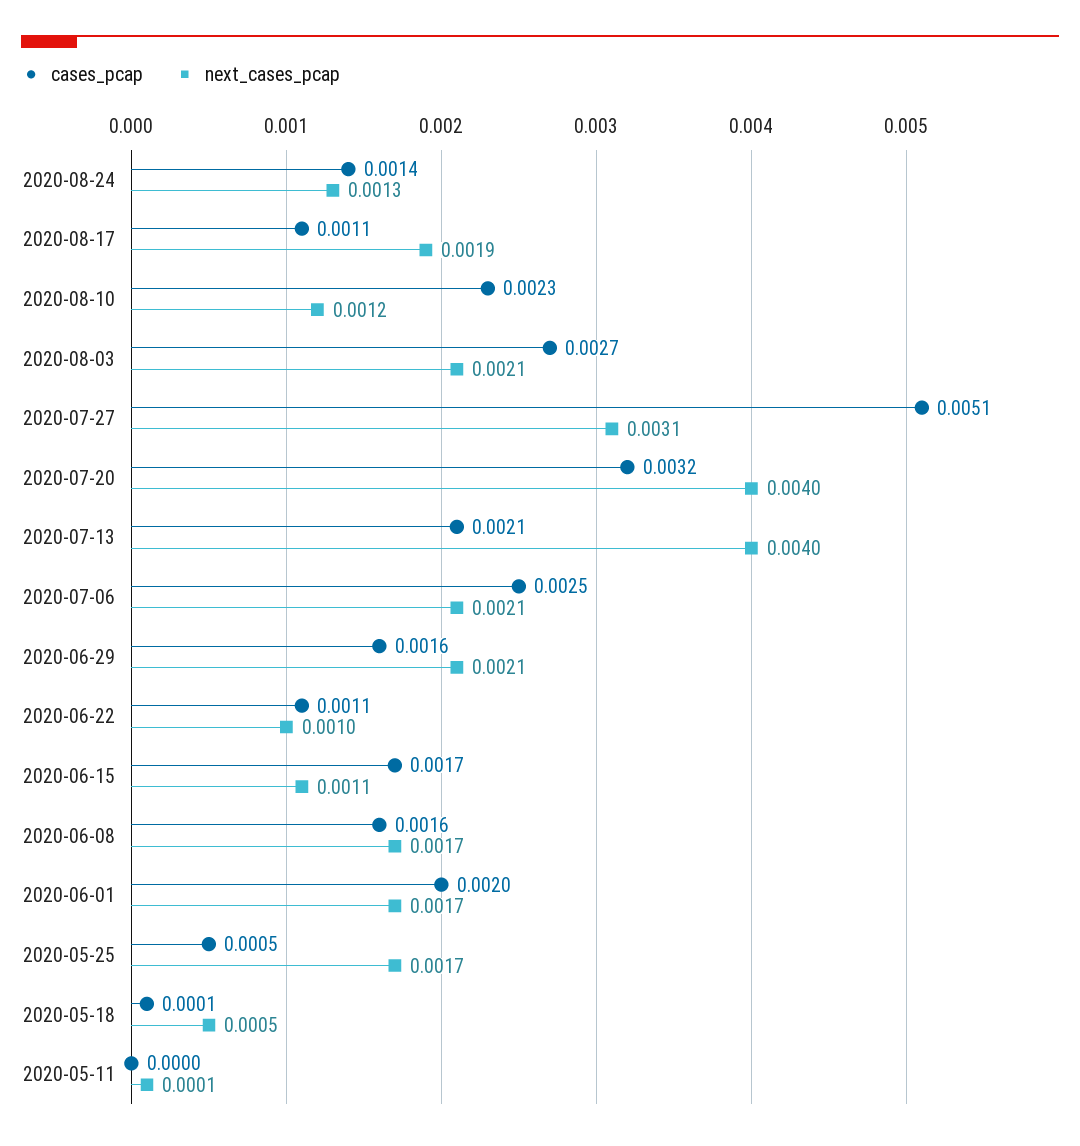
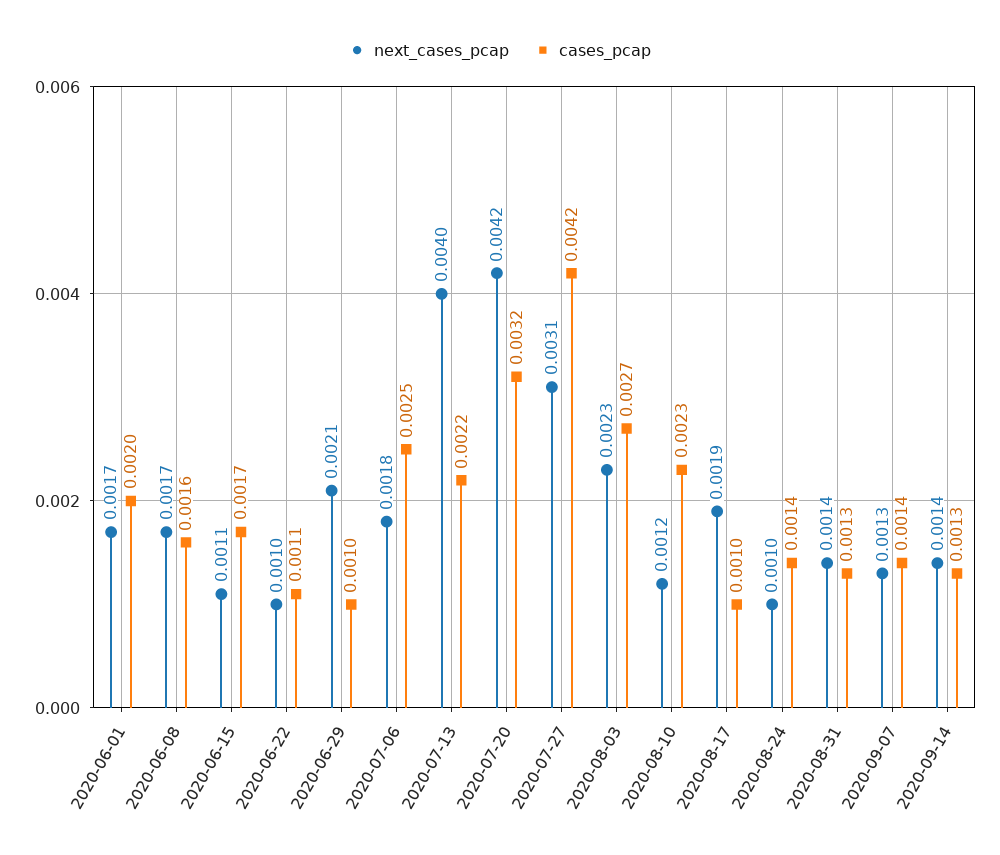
next_cases_pcap, 2020-08-24: 0.0013 -> 0.001
cases_pcap, 2020-08-17: 0.0011 -> 0.001
next_cases_pcap, 2020-08-03: 0.0021 -> 0.0023
cases_pcap, 2020-07-27: 0.0051 -> 0.0042
next_cases_pcap, 2020-07-20: 0.004 -> 0.0042
cases_pcap, 2020-07-13: 0.0021 -> 0.0022
next_cases_pcap, 2020-07-06: 0.0021 -> 0.0018
cases_pcap, 2020-06-29: 0.0016 -> 0.001
cases_pcap, 2020-05-25: 0.0005 -> none
next_cases_pcap, 2020-05-25: 0.0017 -> none
cases_pcap, 2020-05-18: 0.0001 -> none
next_cases_pcap, 2020-05-18: 0.0005 -> none
cases_pcap, 2020-05-11: 0 -> none
next_cases_pcap, 2020-05-11: 0.0001 -> none
next_cases_pcap, 2020-08-31: none -> 0.0014
cases_pcap, 2020-08-31: none -> 0.0013
next_cases_pcap, 2020-09-07: none -> 0.0013
cases_pcap, 2020-09-07: none -> 0.0014
next_cases_pcap, 2020-09-14: none -> 0.0014
cases_pcap, 2020-09-14: none -> 0.0013

